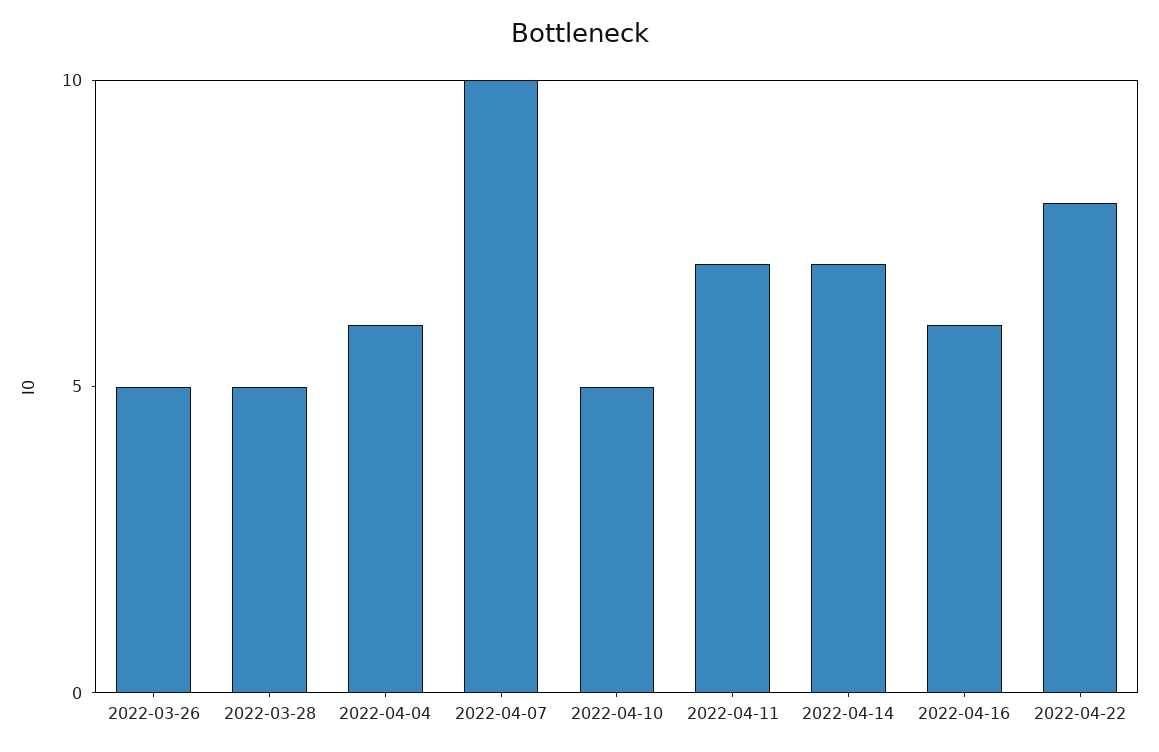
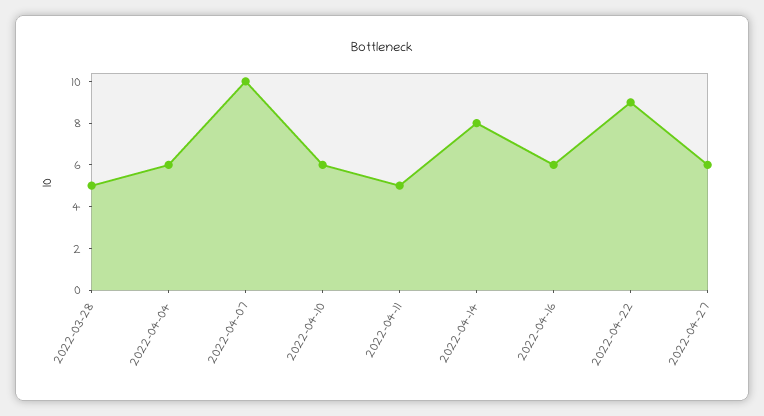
2022-03-26: 5 -> none
2022-04-10: 5 -> 6
2022-04-11: 7 -> 5
2022-04-14: 7 -> 8
2022-04-22: 8 -> 9
2022-04-27: none -> 6

